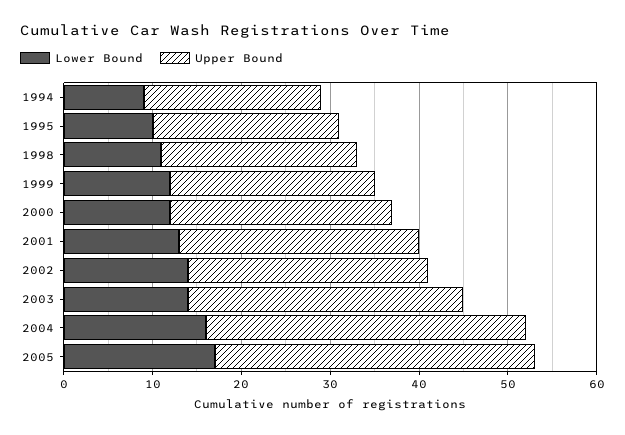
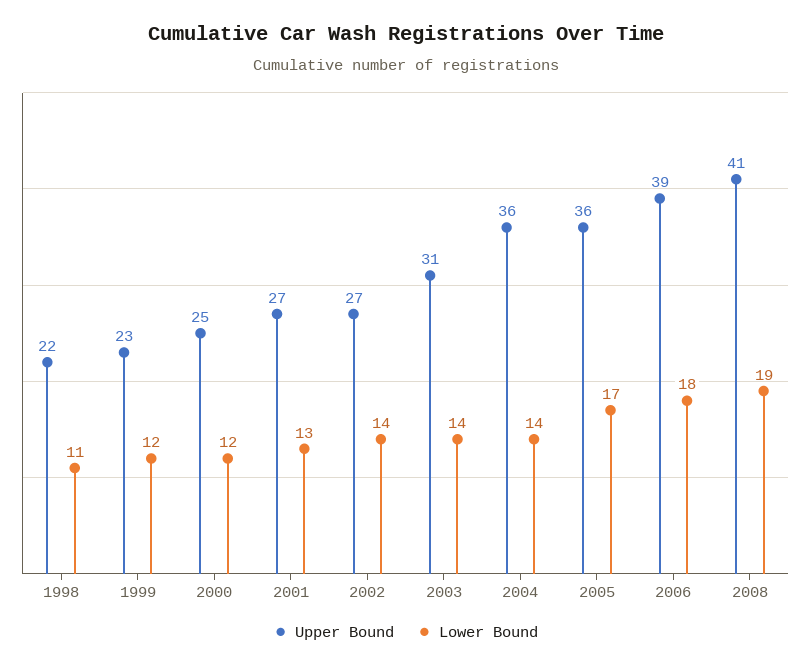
Lower Bound, 1994: 9 -> none
Upper Bound, 1994: 20 -> none
Lower Bound, 1995: 10 -> none
Upper Bound, 1995: 21 -> none
Lower Bound, 2004: 16 -> 14
Upper Bound, 2006: none -> 39
Lower Bound, 2006: none -> 18
Upper Bound, 2008: none -> 41
Lower Bound, 2008: none -> 19

